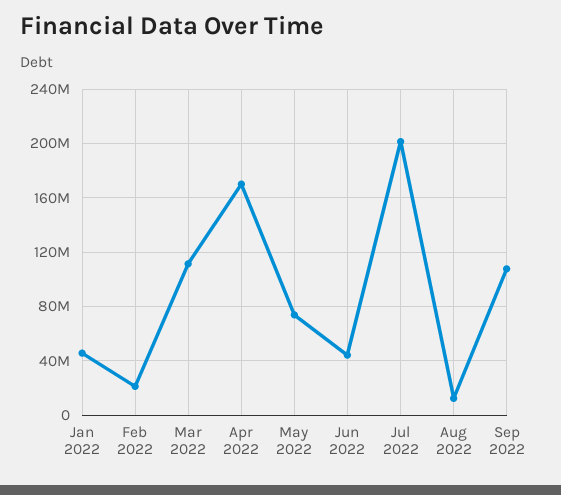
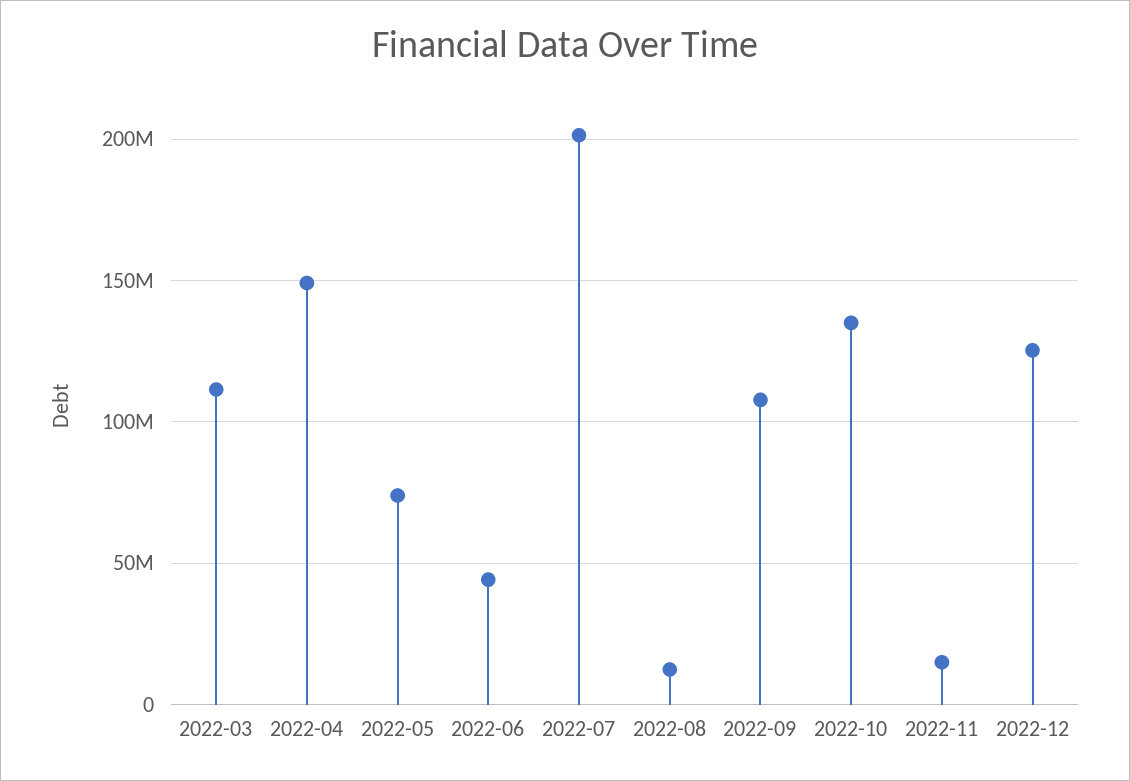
Jan 2022: 45000000 -> none
Feb 2022: 20000000 -> none
Apr 2022: 170000000 -> 150000000
2022-10: none -> 135000000
2022-11: none -> 15000000
2022-12: none -> 125000000

